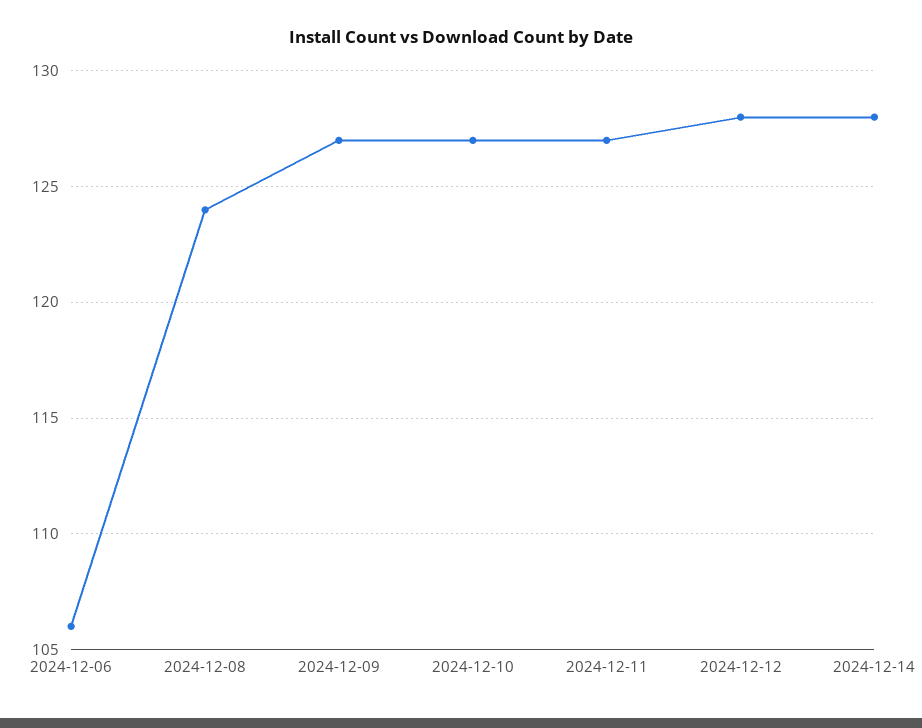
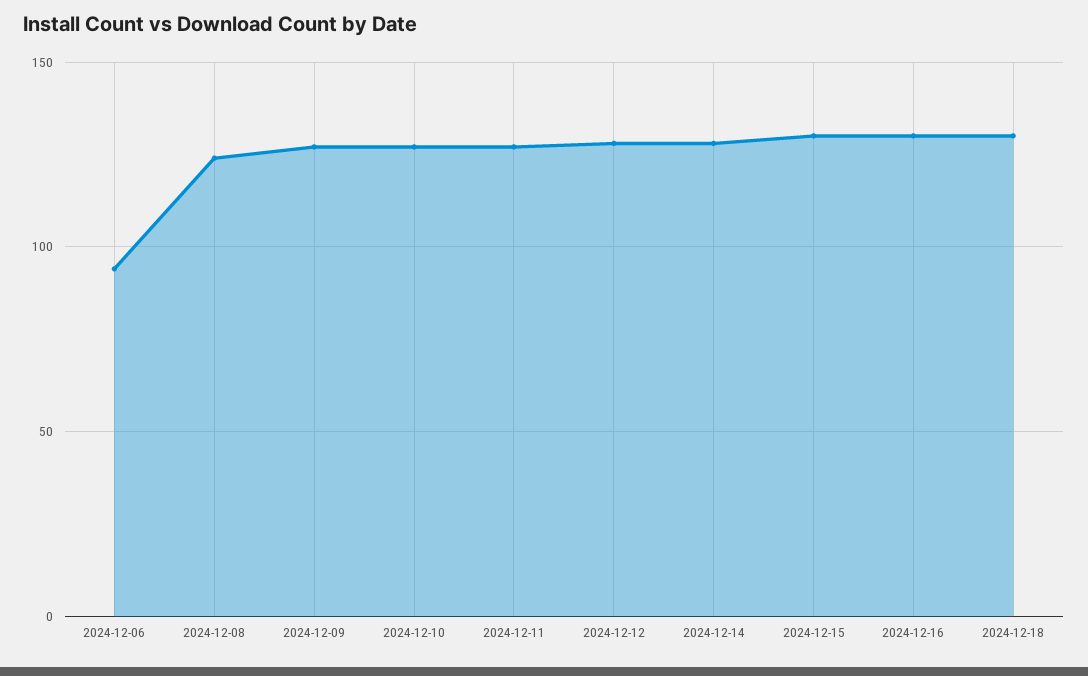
2024-12-06: 106 -> 95
2024-12-15: none -> 130
2024-12-16: none -> 130
2024-12-18: none -> 130

